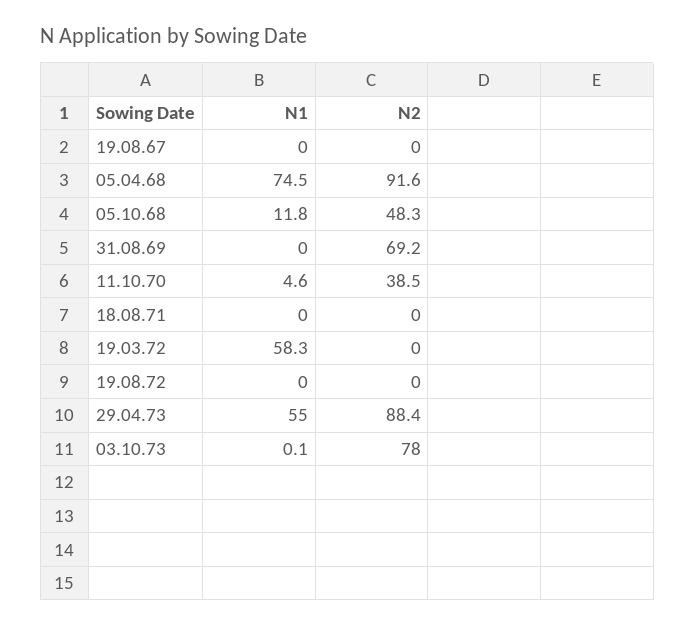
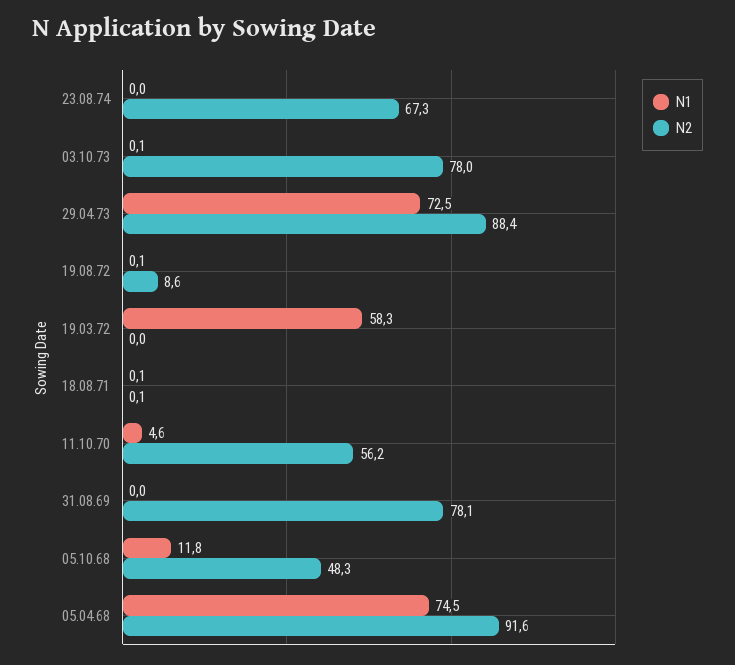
N1, 19.08.67: 0 -> none
N2, 19.08.67: 0 -> none
N2, 31.08.69: 69.2 -> 78.1
N2, 11.10.70: 38.5 -> 56.2
N1, 18.08.71: 0 -> 0.1
N2, 18.08.71: 0 -> 0.1
N1, 19.08.72: 0 -> 0.1
N2, 19.08.72: 0 -> 8.6
N1, 29.04.73: 55 -> 72.5
N1, 23.08.74: none -> 0
N2, 23.08.74: none -> 67.3

